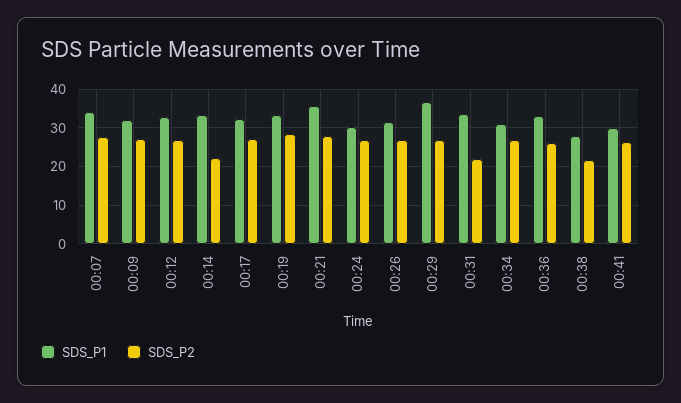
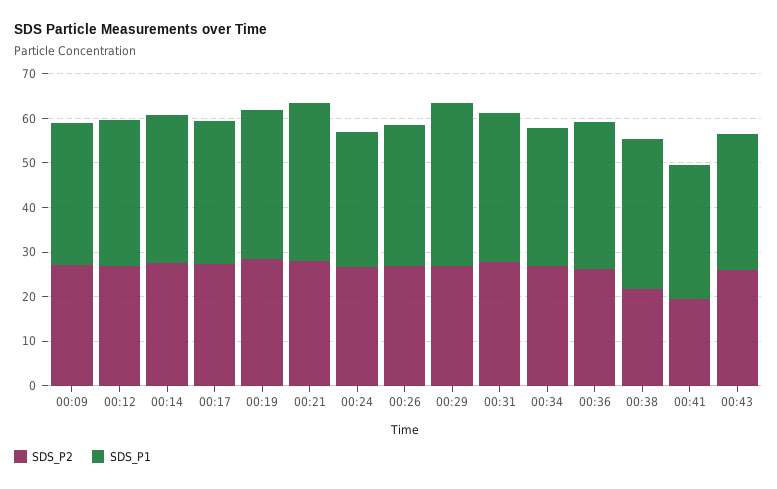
SDS_P1, 00:07: 34 -> none
SDS_P2, 00:07: 28 -> none
SDS_P2, 00:14: 22 -> 28
SDS_P2, 00:31: 22 -> 28
SDS_P1, 00:38: 28 -> 34
SDS_P2, 00:41: 26 -> 20
SDS_P2, 00:43: none -> 26
SDS_P1, 00:43: none -> 30

